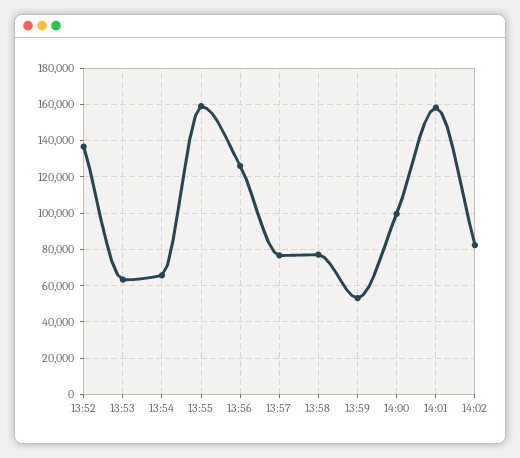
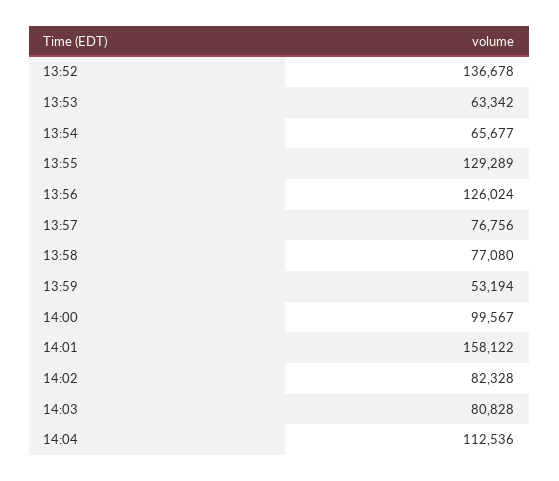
13:55: 160000 -> 129289
14:03: none -> 80828
14:04: none -> 112536

